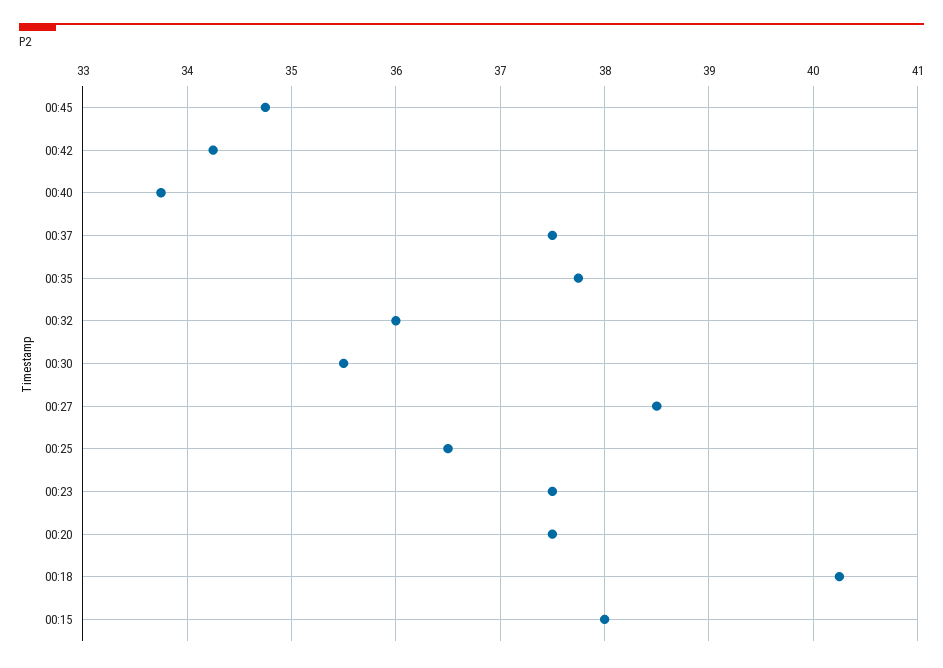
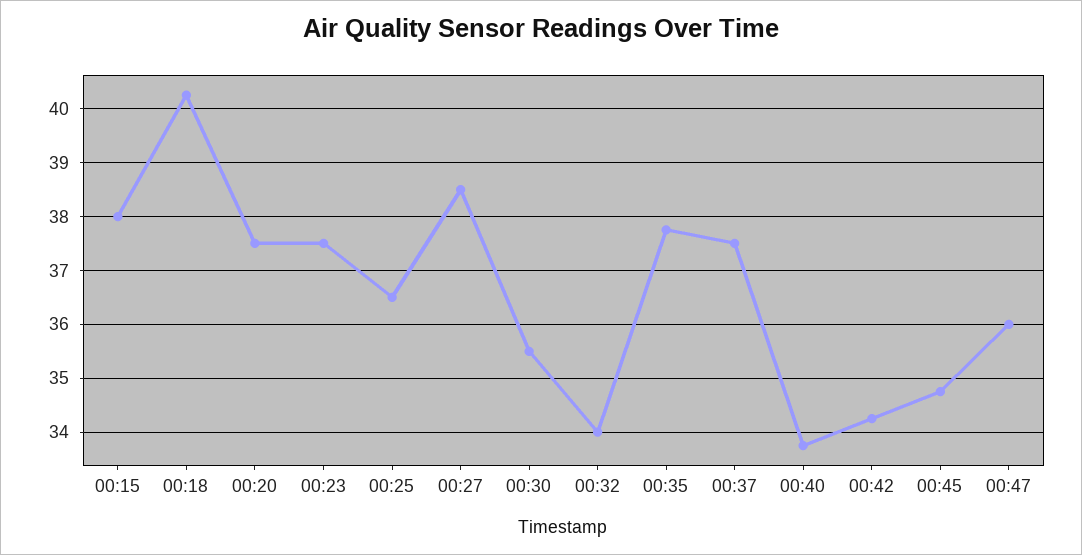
00:32: 36 -> 34
00:47: none -> 36

